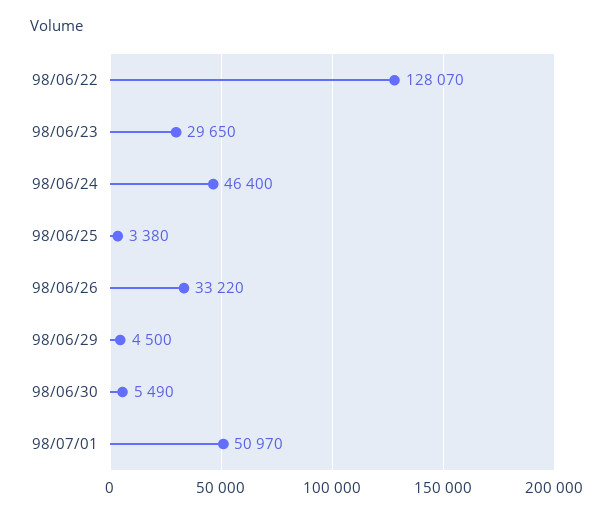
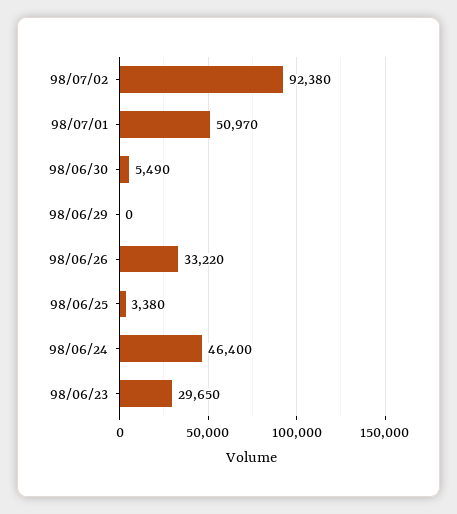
98/06/22: 128070 -> none
98/06/29: 4500 -> 0
98/07/02: none -> 92380

